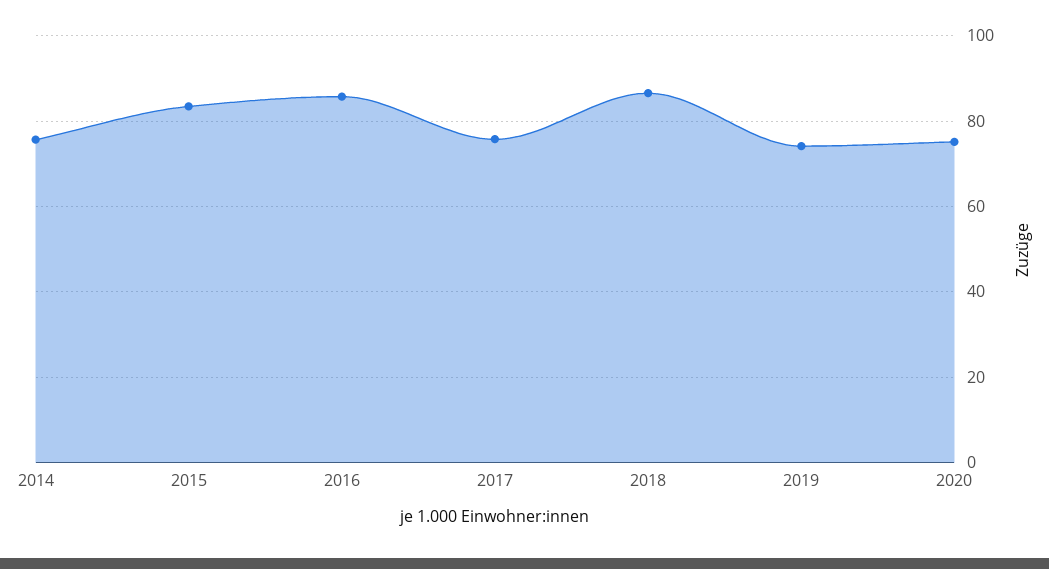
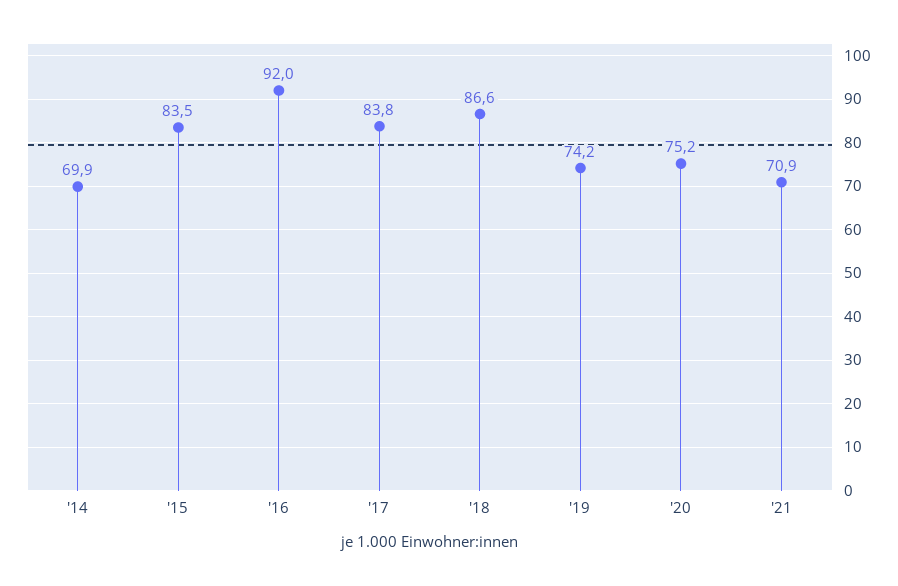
2014: 76 -> 69.9
2016: 86 -> 92
2017: 76 -> 83.8
'21: none -> 70.9

